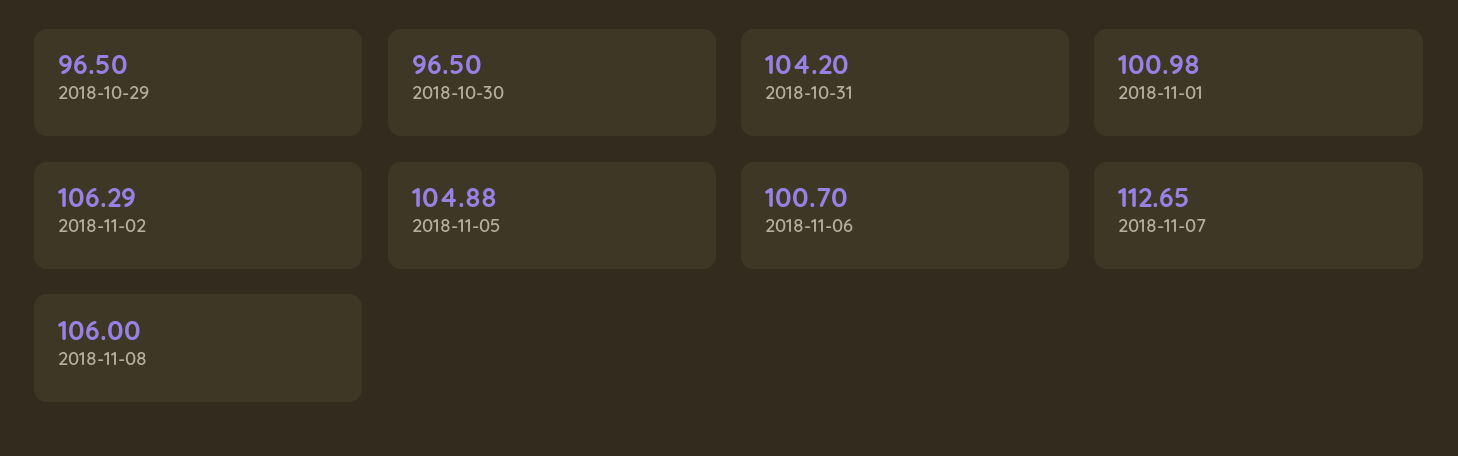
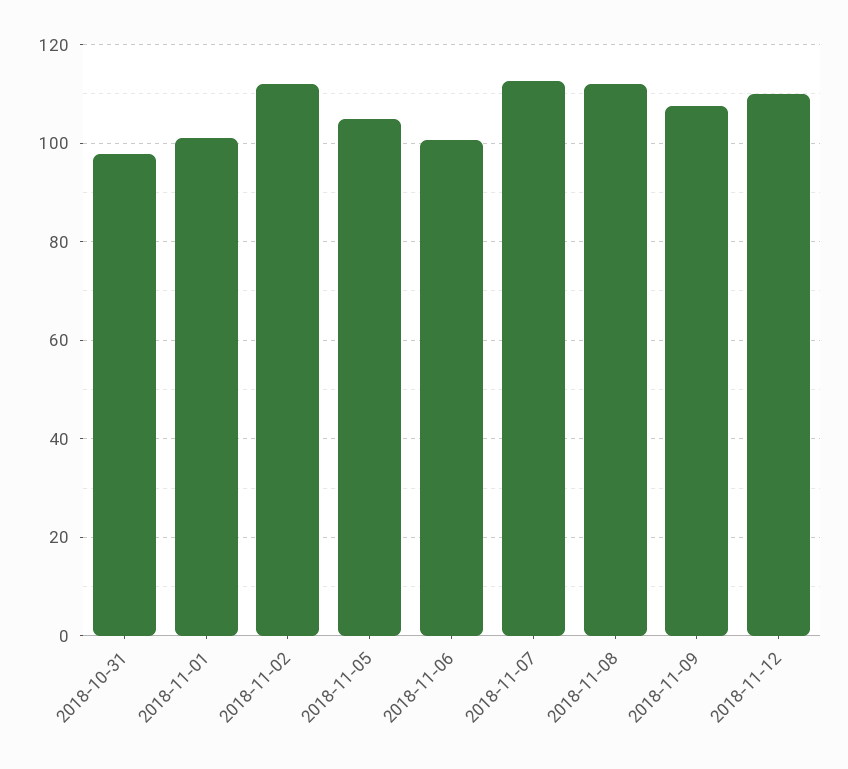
2018-10-29: 96.5 -> none
2018-10-30: 96.5 -> none
2018-10-31: 104.2 -> 98
2018-11-02: 106.29 -> 112
2018-11-08: 106 -> 112
2018-11-09: none -> 108
2018-11-12: none -> 110

